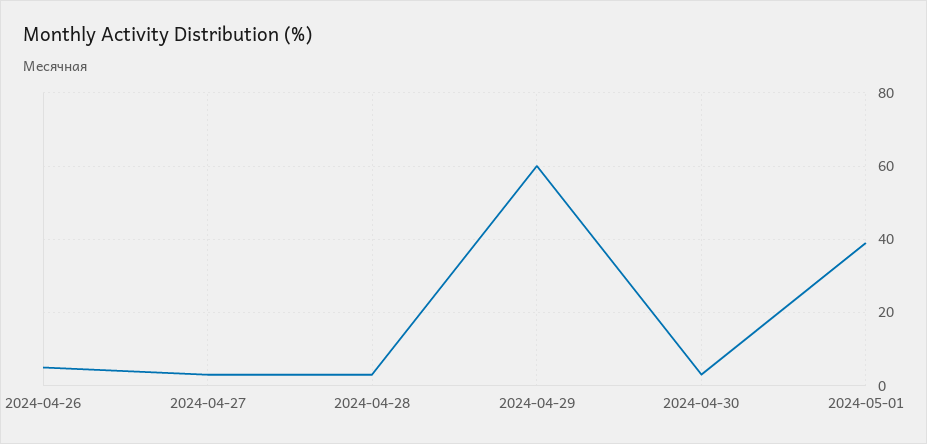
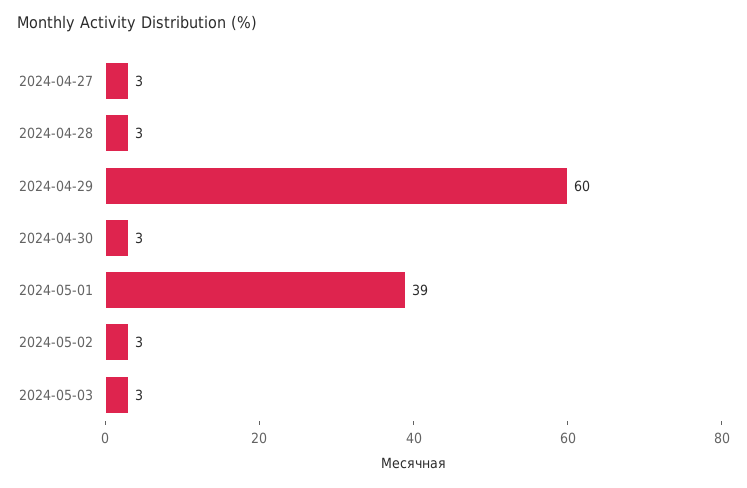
2024-04-26: 5 -> none
2024-05-02: none -> 3
2024-05-03: none -> 3

